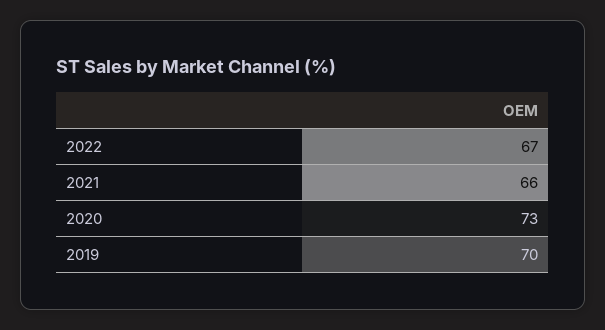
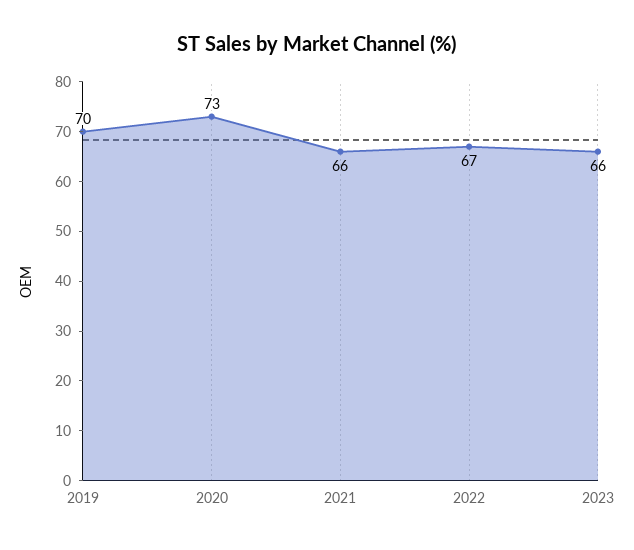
2023: none -> 66

